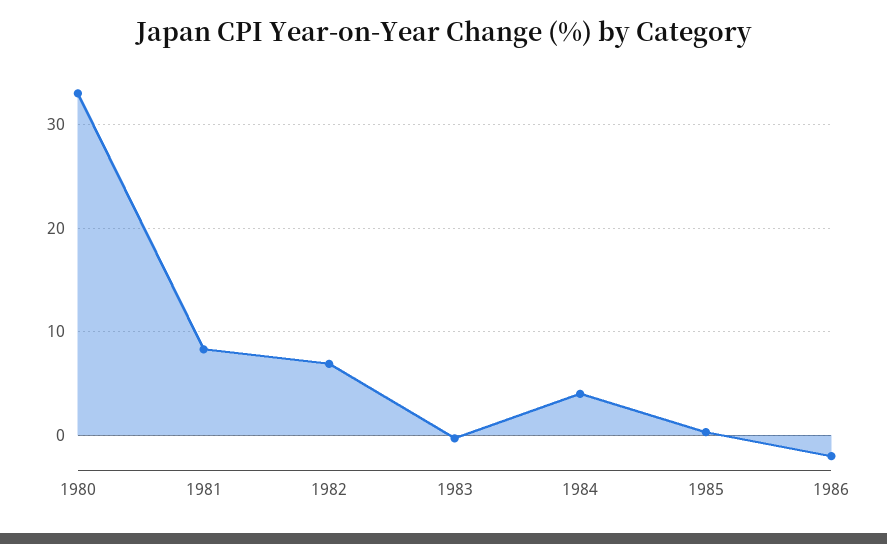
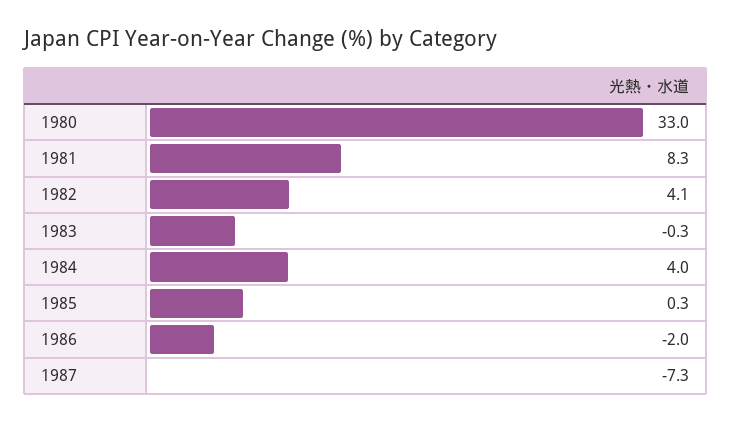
1982: 7 -> 4.1
1987: none -> -7.3

